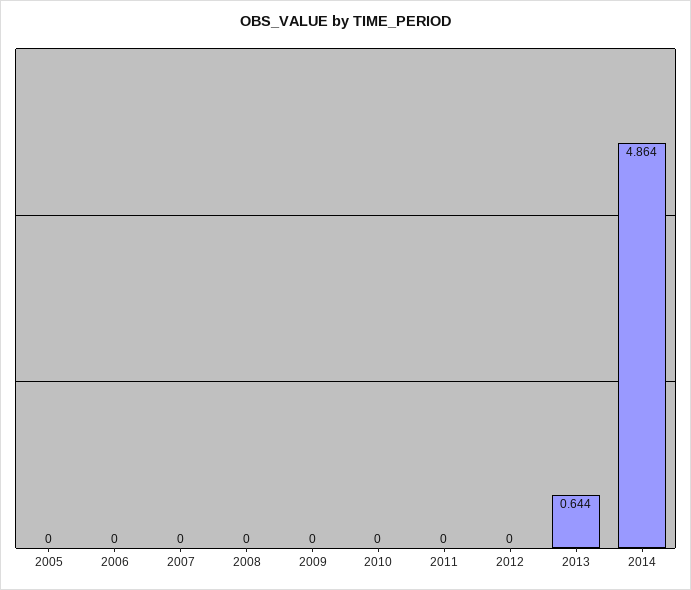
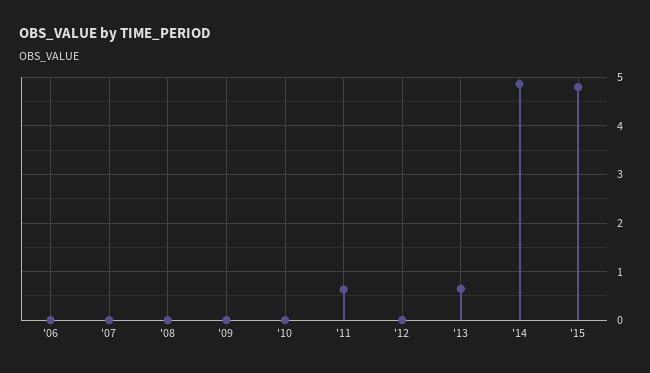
2005: 0 -> none
2011: 0 -> 0.6
'15: none -> 4.8

